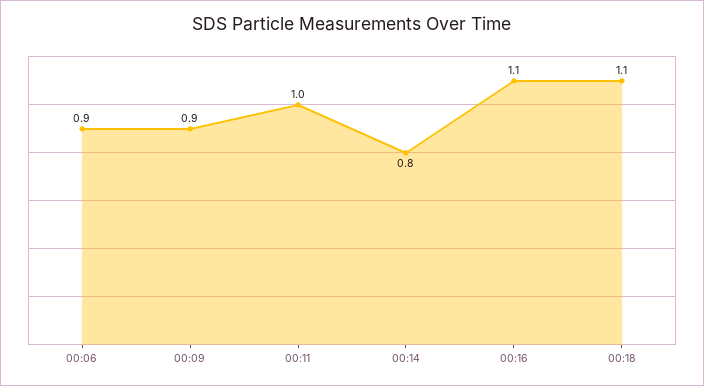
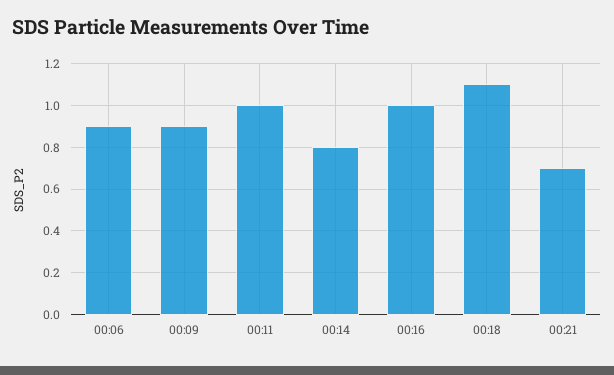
00:16: 1.1 -> 1
00:21: none -> 0.7

